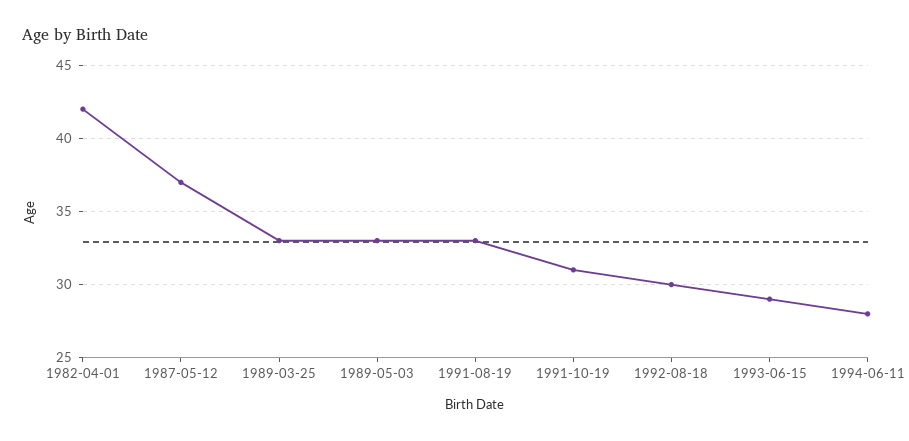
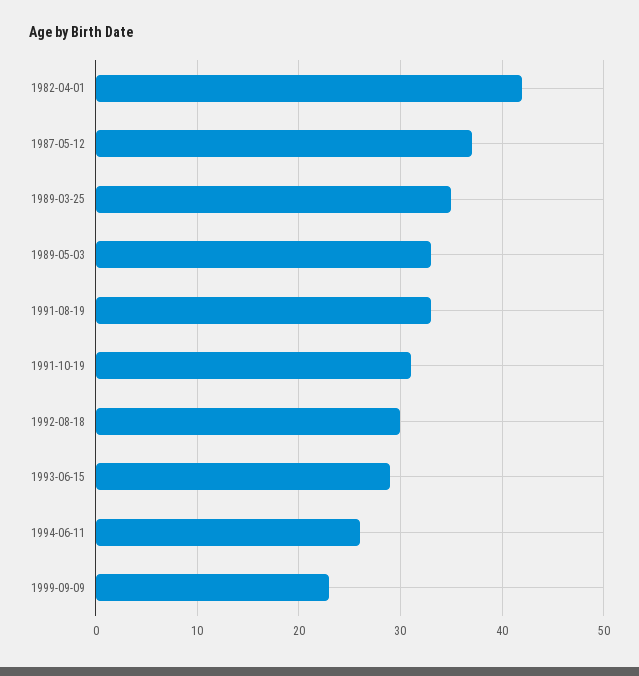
1989-03-25: 33 -> 35
1994-06-11: 28 -> 26
1999-09-09: none -> 23

